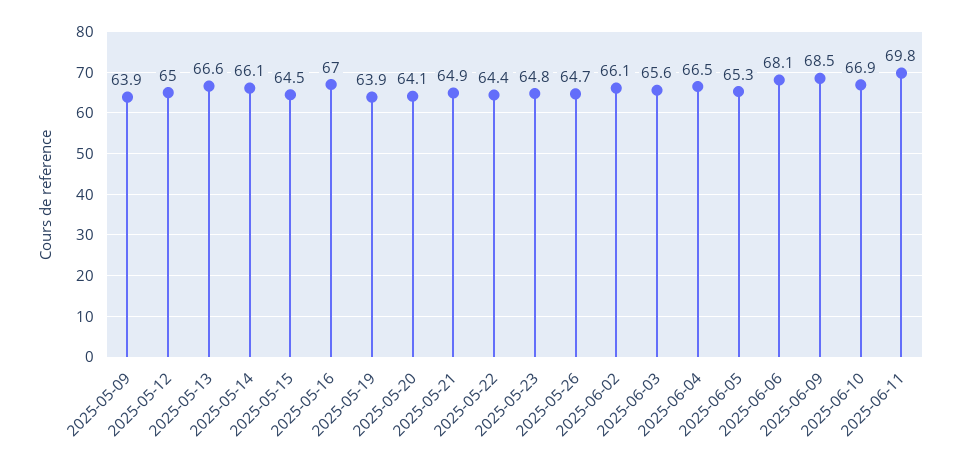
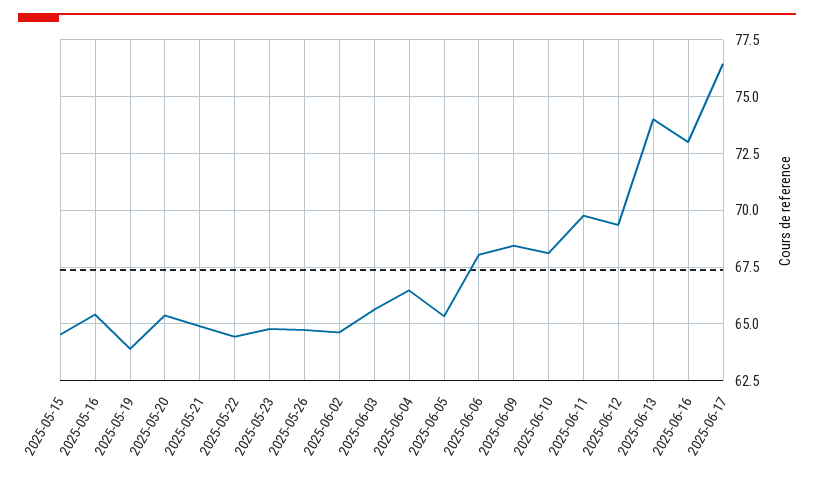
2025-05-09: 63.9 -> none
2025-05-12: 65 -> none
2025-05-13: 66.6 -> none
2025-05-14: 66.1 -> none
2025-05-16: 67 -> 65.5
2025-05-20: 64.1 -> 65.5
2025-06-02: 66.1 -> 64.5
2025-06-10: 66.9 -> 68
2025-06-12: none -> 69.5
2025-06-13: none -> 74
2025-06-16: none -> 73
2025-06-17: none -> 76.5

